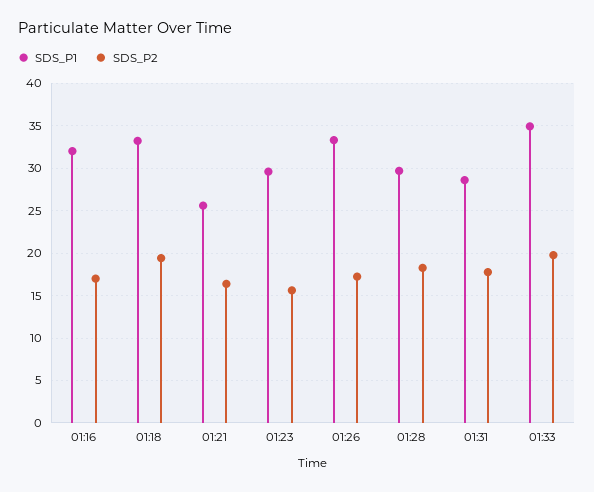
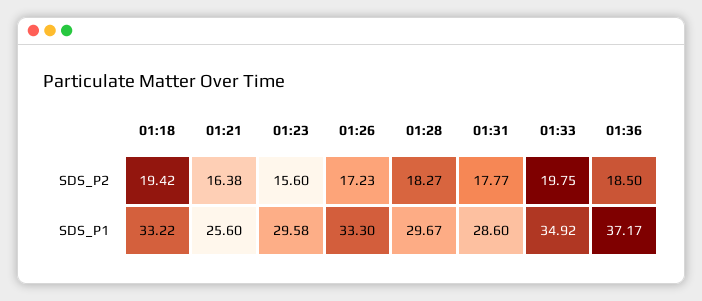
SDS_P1, 01:16: 32 -> none
SDS_P2, 01:16: 17 -> none
SDS_P2, 01:36: none -> 18.5
SDS_P1, 01:36: none -> 37.17

